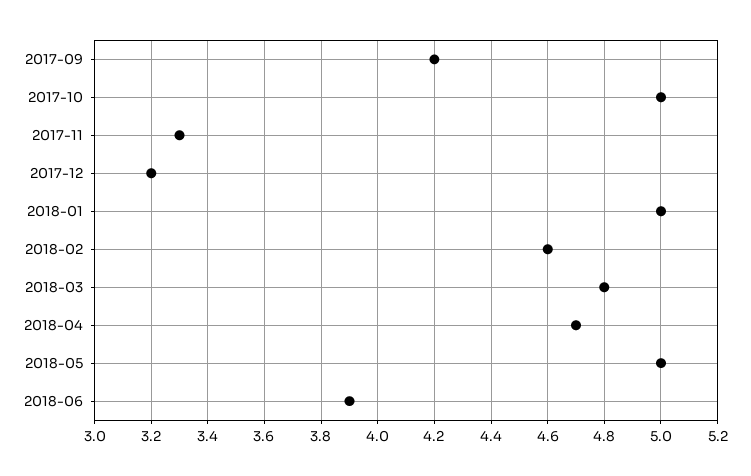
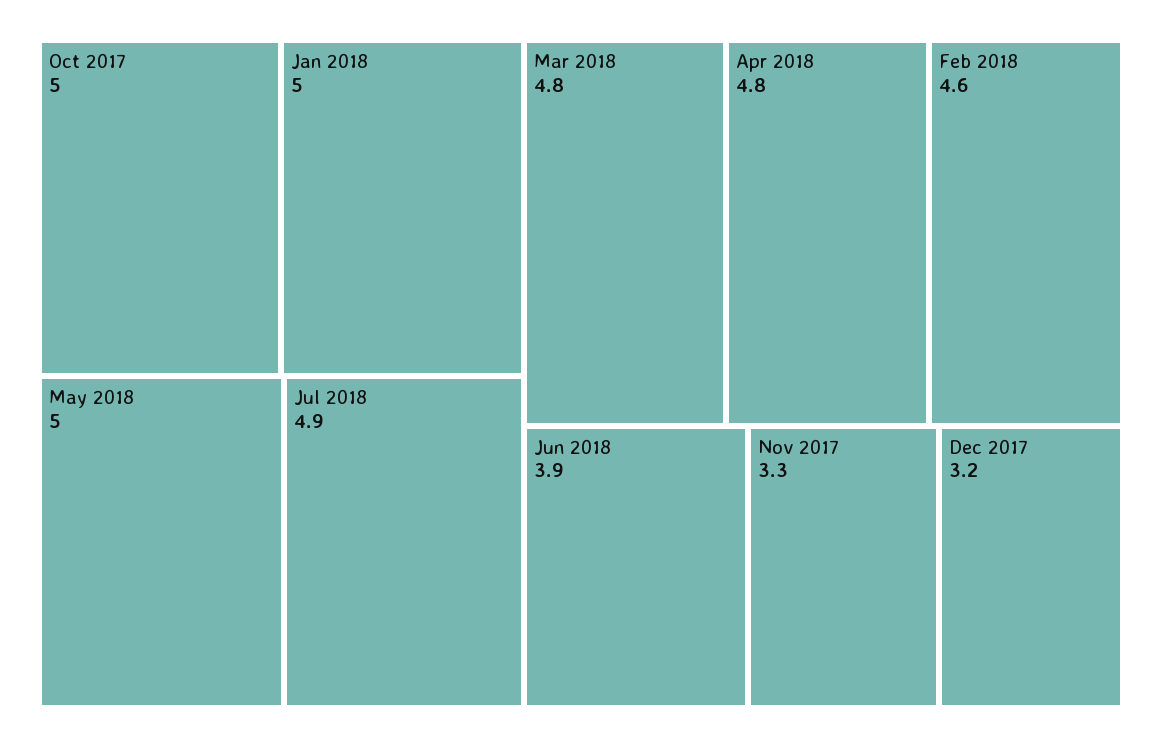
2017-09: 4.2 -> none
2018-04: 4.7 -> 4.8
Jul 2018: none -> 4.9

